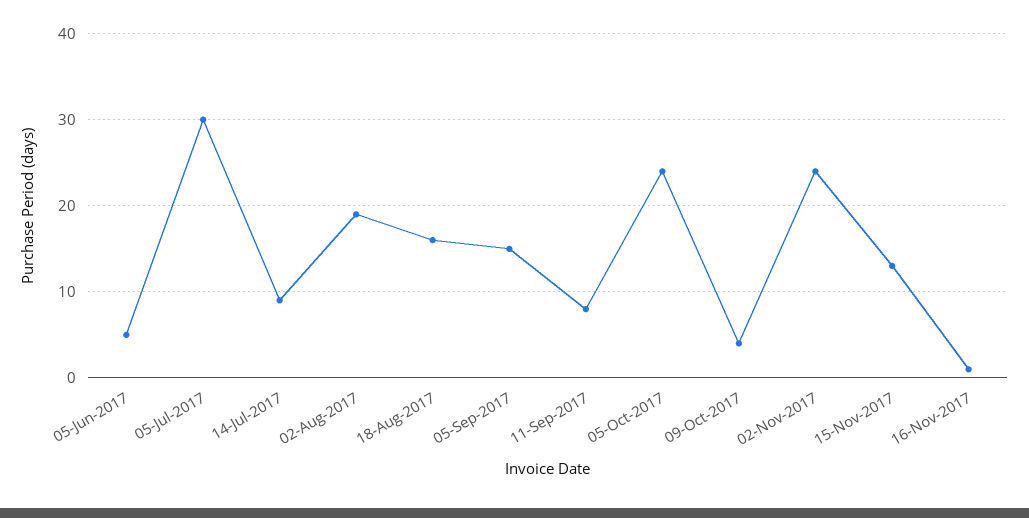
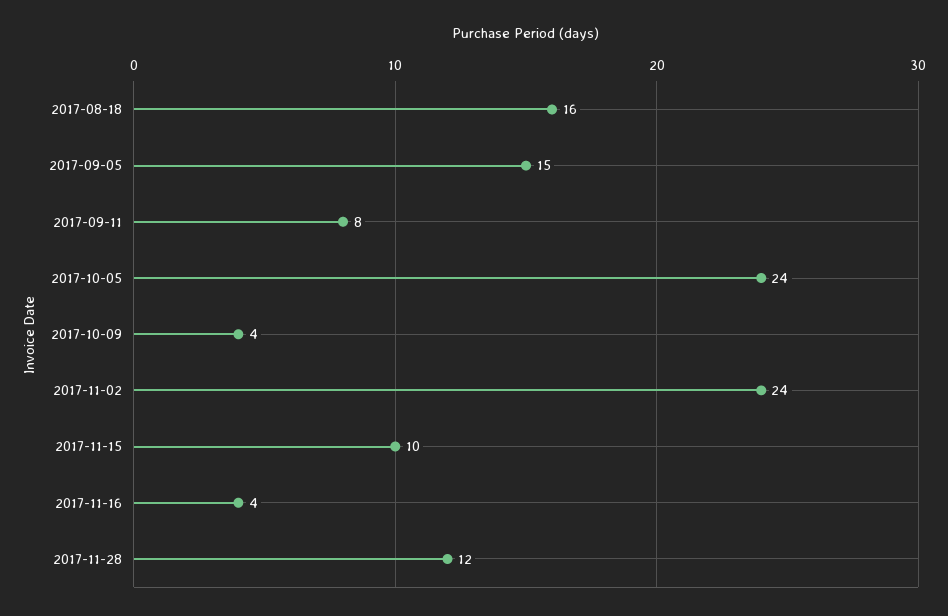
05-Jun-2017: 5 -> none
05-Jul-2017: 30 -> none
14-Jul-2017: 9 -> none
02-Aug-2017: 19 -> none
15-Nov-2017: 13 -> 10
16-Nov-2017: 1 -> 4
2017-11-28: none -> 12

